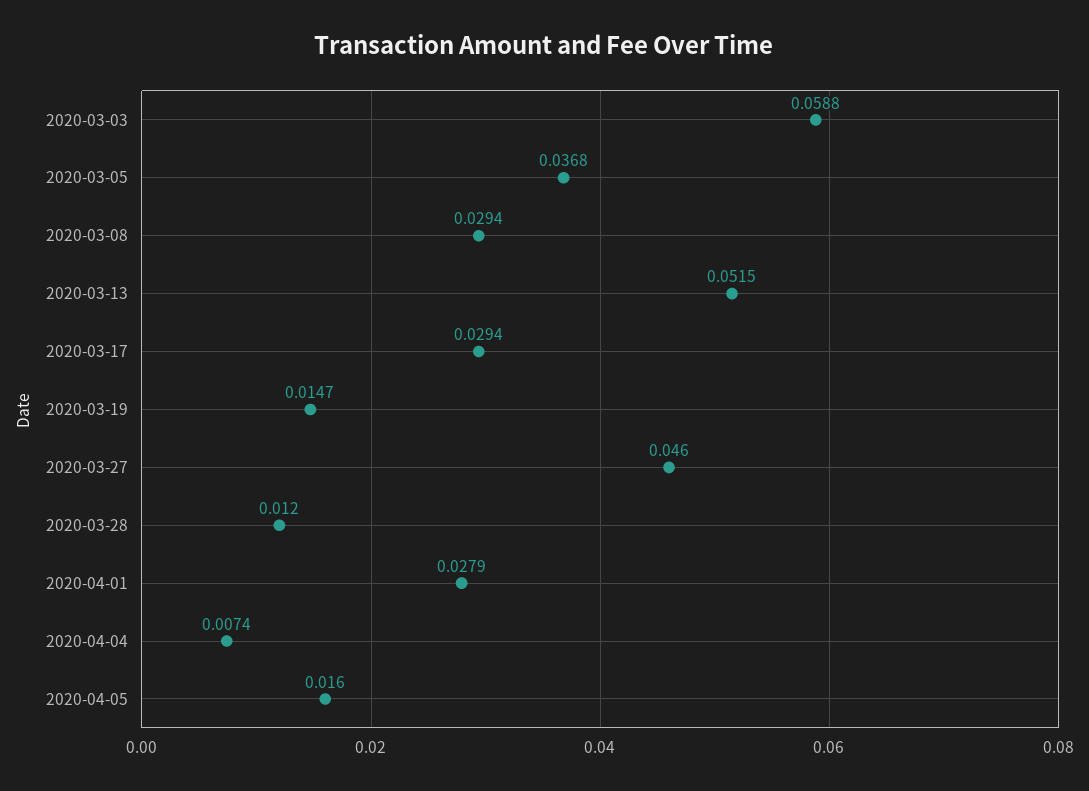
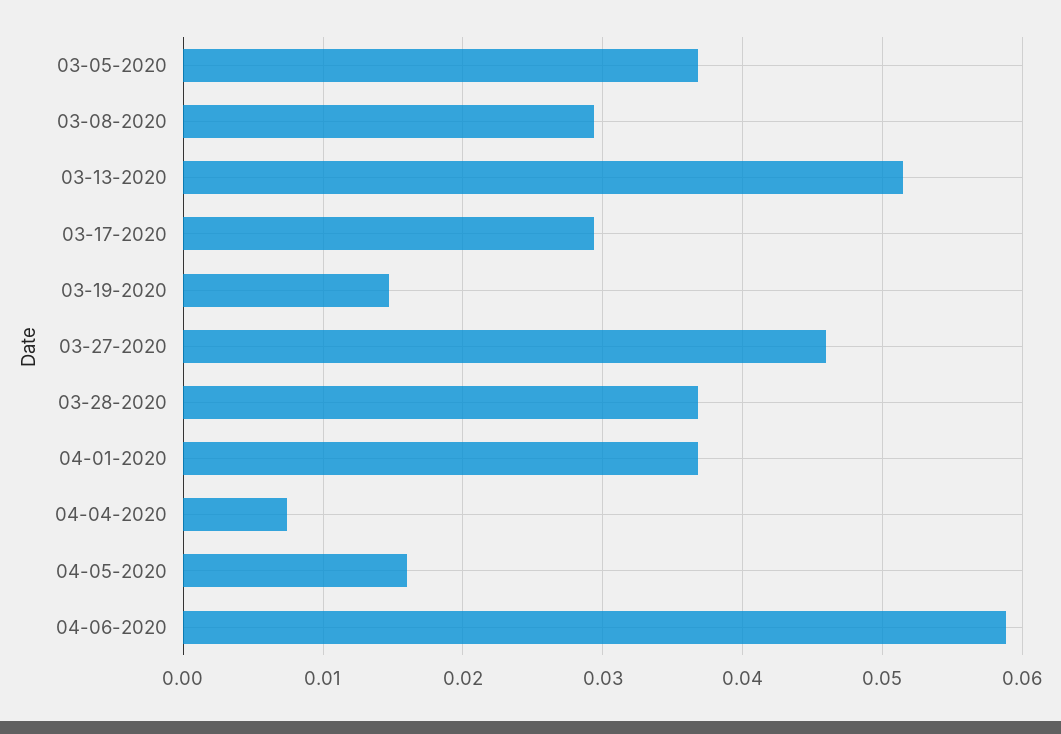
2020-03-03: 0.0588 -> none
2020-03-28: 0.012 -> 0.037
2020-04-01: 0.0279 -> 0.037
04-06-2020: none -> 0.059

